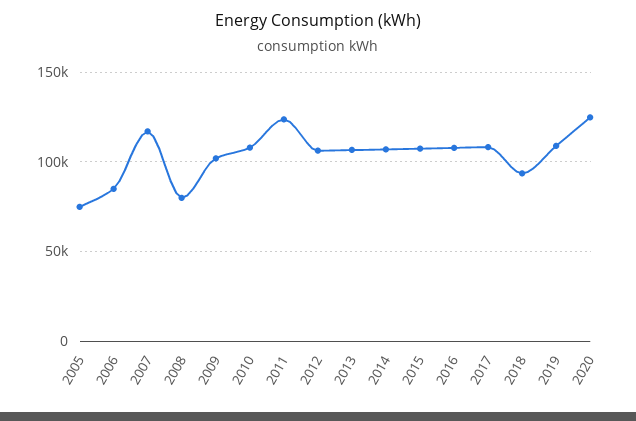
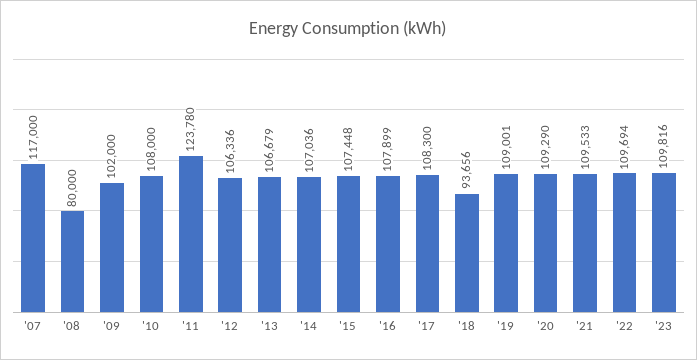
2005: 75000 -> none
2006: 85000 -> none
2020: 125000 -> 109290
'21: none -> 109533
'22: none -> 109694
'23: none -> 109816

